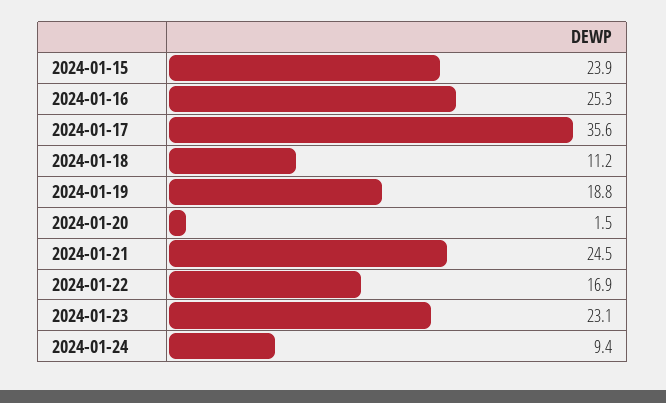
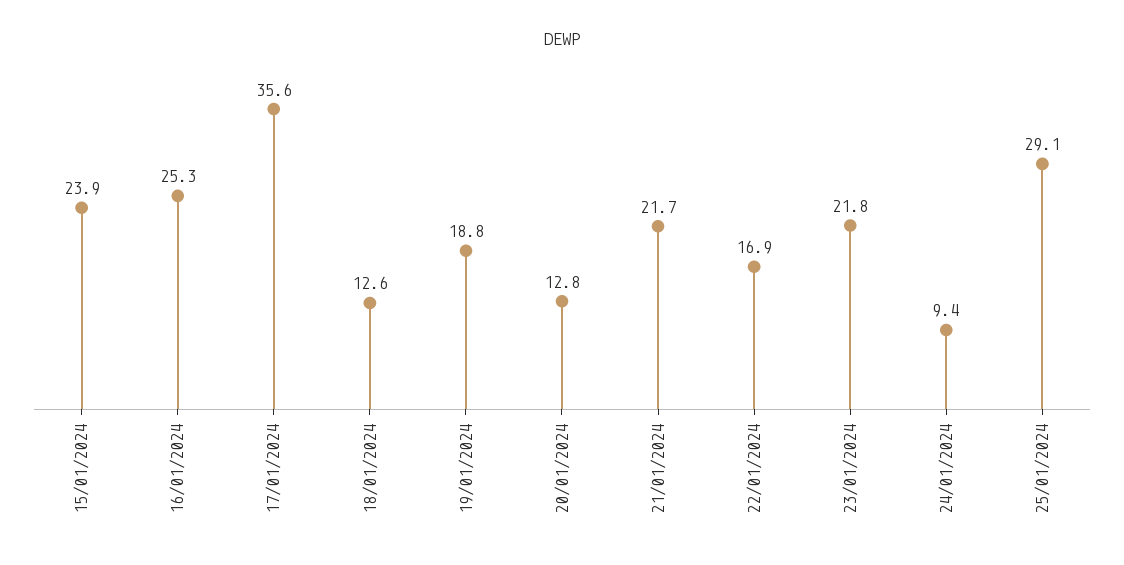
2024-01-18: 11.2 -> 12.6
2024-01-20: 1.5 -> 12.8
2024-01-21: 24.5 -> 21.7
2024-01-23: 23.1 -> 21.8
25/01/2024: none -> 29.1

